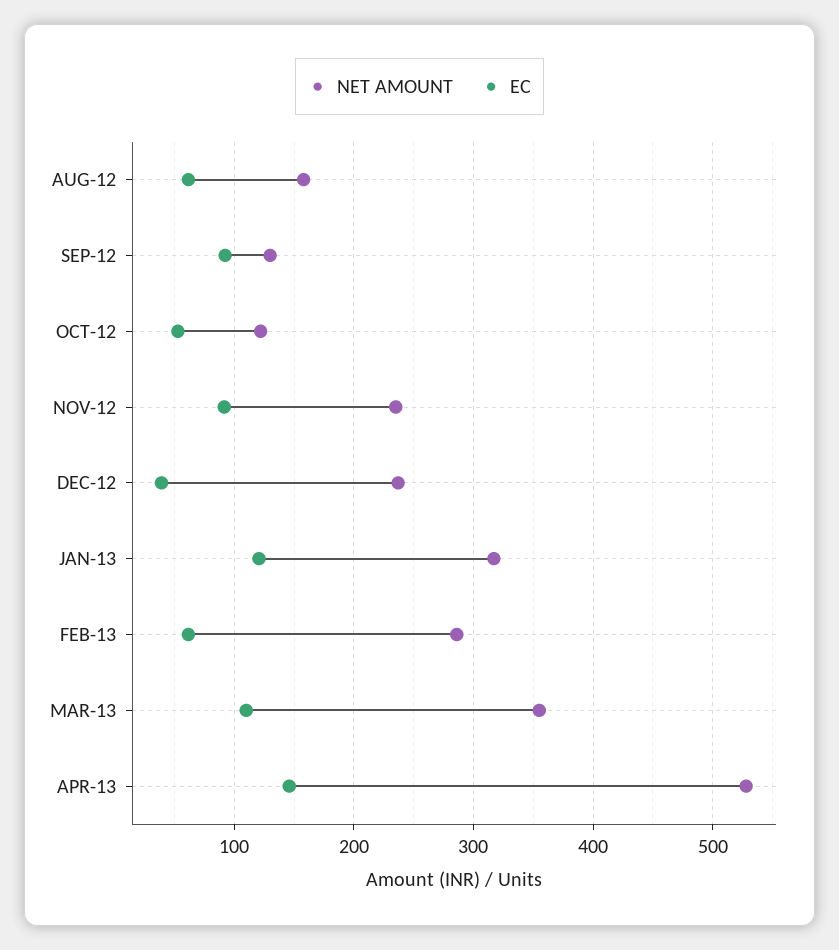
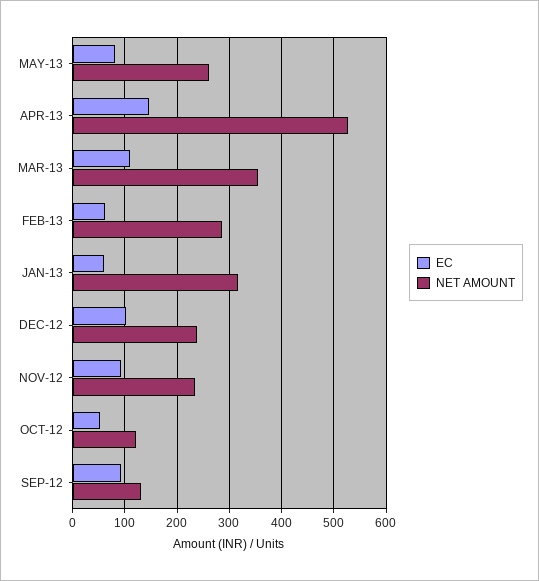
NET AMOUNT, AUG-12: 160 -> none
EC, AUG-12: 60 -> none
EC, DEC-12: 40 -> 100
EC, JAN-13: 120 -> 60
EC, MAY-13: none -> 80
NET AMOUNT, MAY-13: none -> 260

